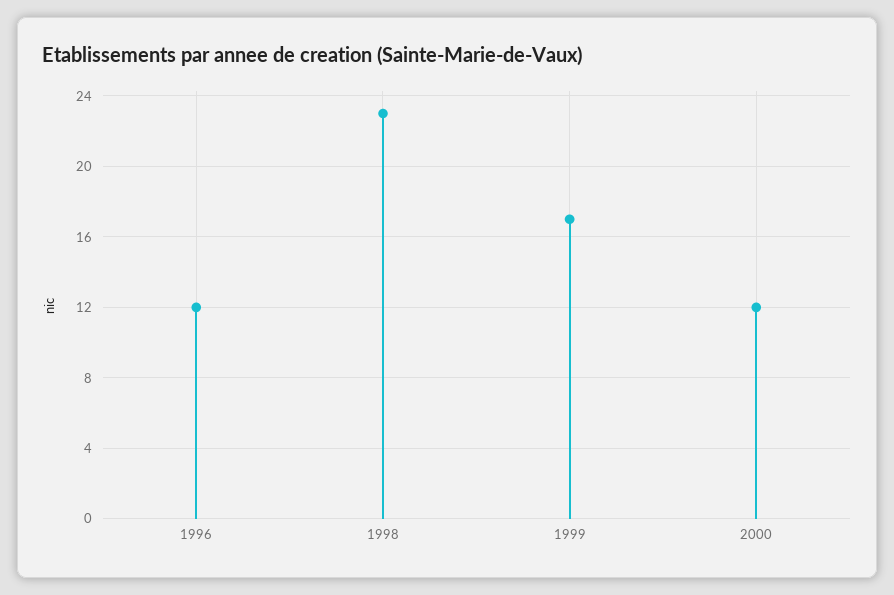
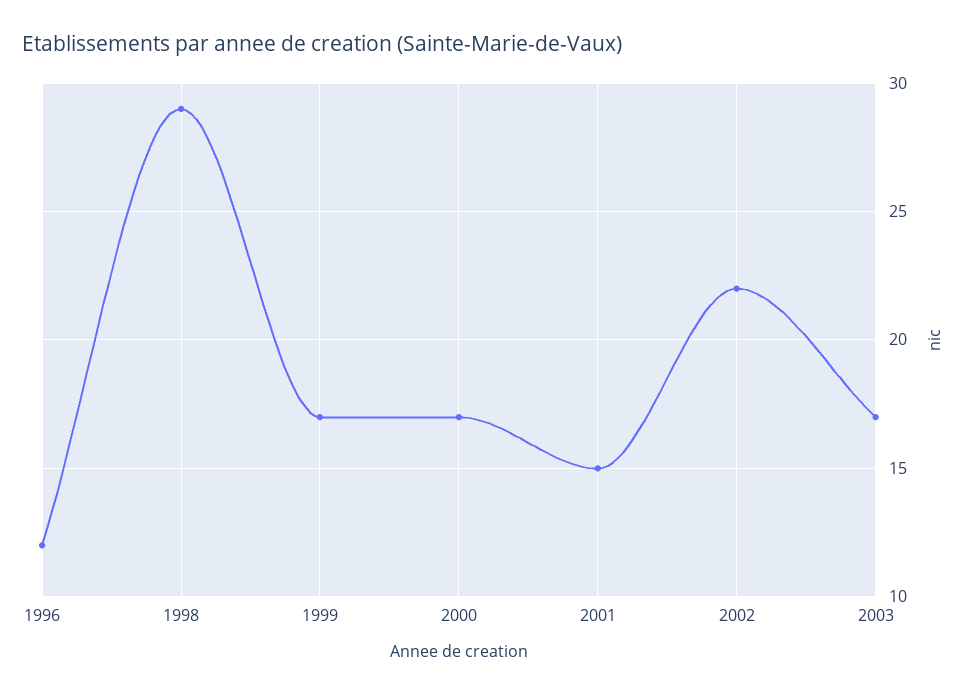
1998: 23 -> 29
2000: 12 -> 17
2001: none -> 15
2002: none -> 22
2003: none -> 17

